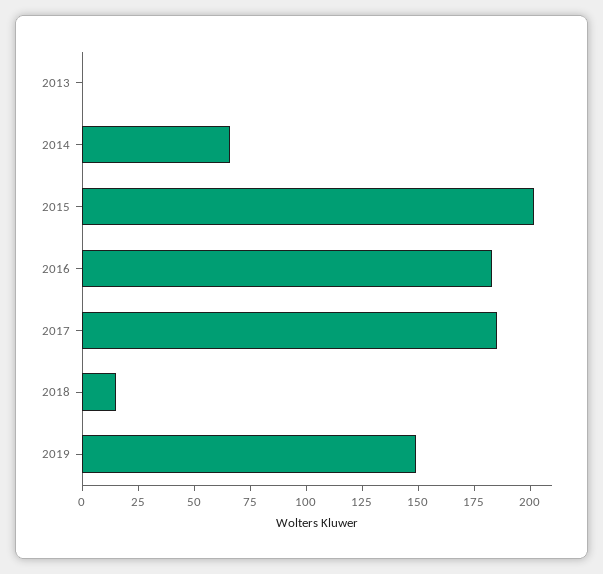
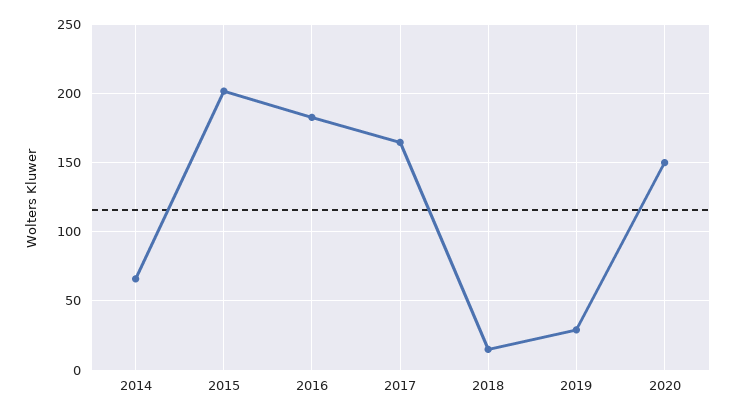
2013: 0 -> none
2017: 185 -> 165
2019: 150 -> 30
2020: none -> 150

